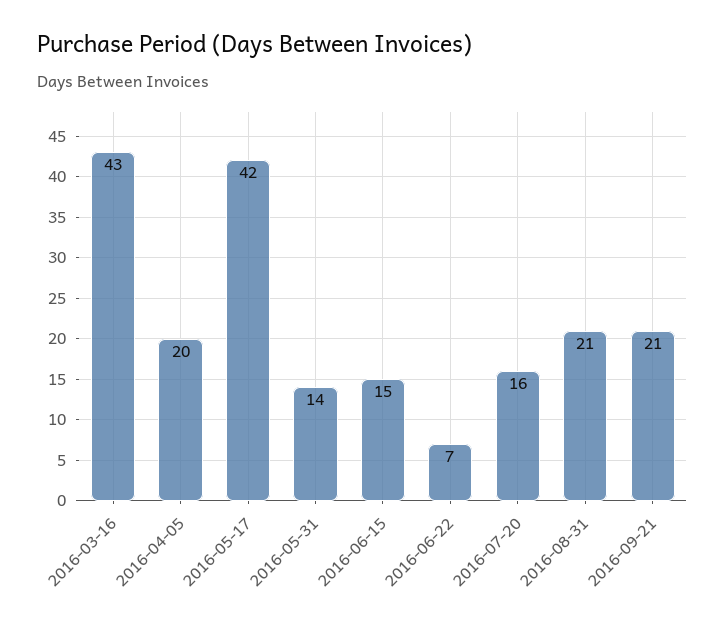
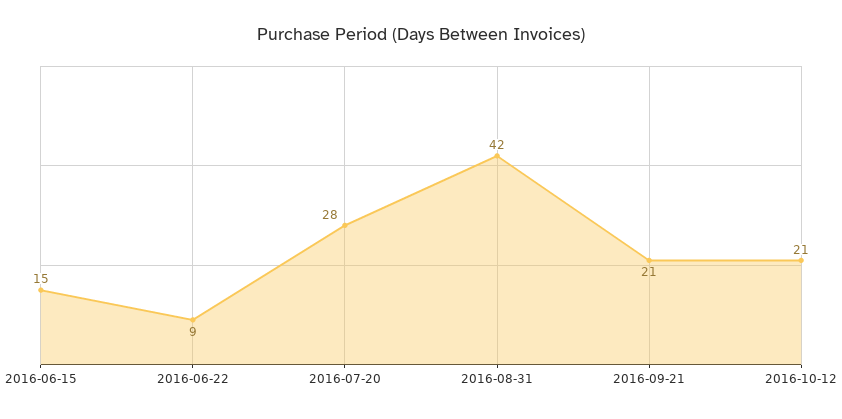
2016-03-16: 43 -> none
2016-04-05: 20 -> none
2016-05-17: 42 -> none
2016-05-31: 14 -> none
2016-06-22: 7 -> 9
2016-07-20: 16 -> 28
2016-08-31: 21 -> 42
2016-10-12: none -> 21

